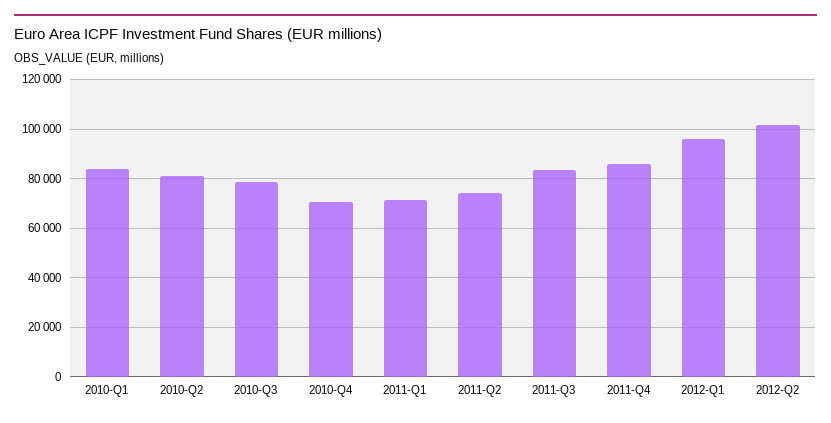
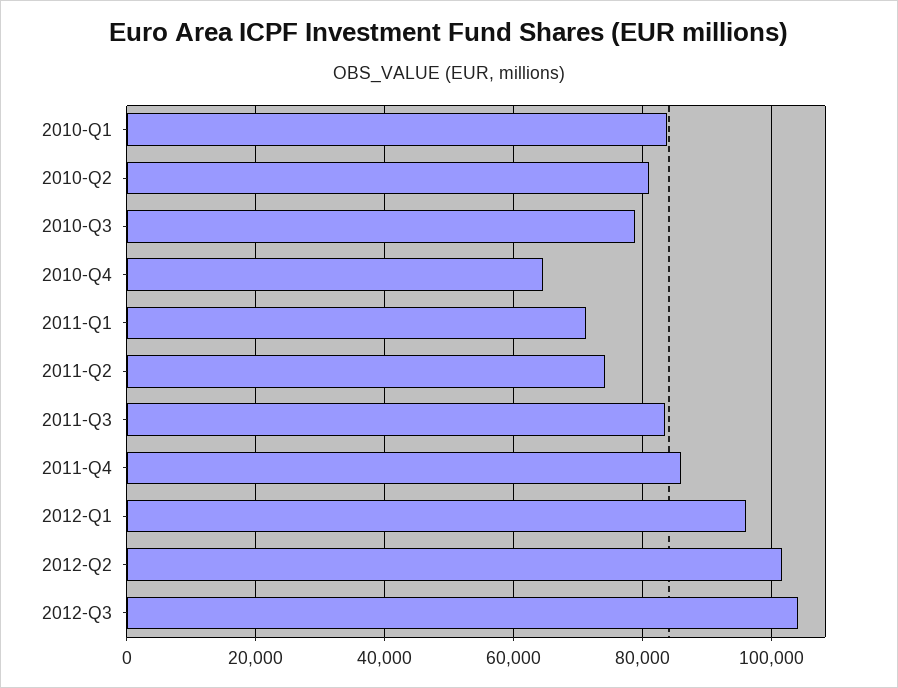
2010-Q4: 70000 -> 64000
2012-Q3: none -> 104000

